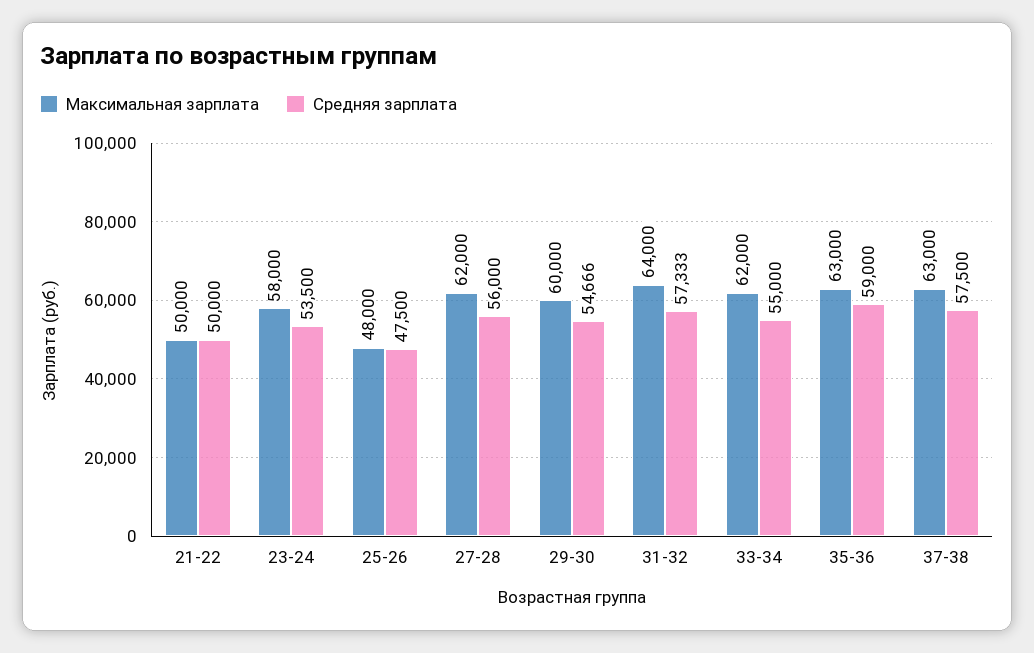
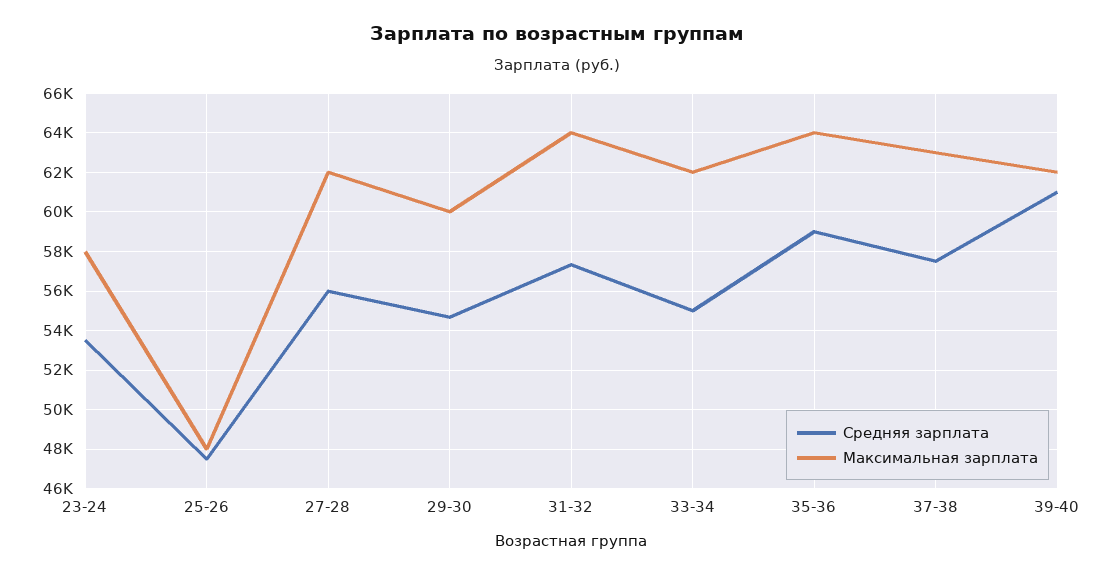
Максимальная зарплата, 21-22: 50000 -> none
Средняя зарплата, 21-22: 50000 -> none
Максимальная зарплата, 35-36: 63000 -> 64000
Средняя зарплата, 39-40: none -> 61000
Максимальная зарплата, 39-40: none -> 62000

